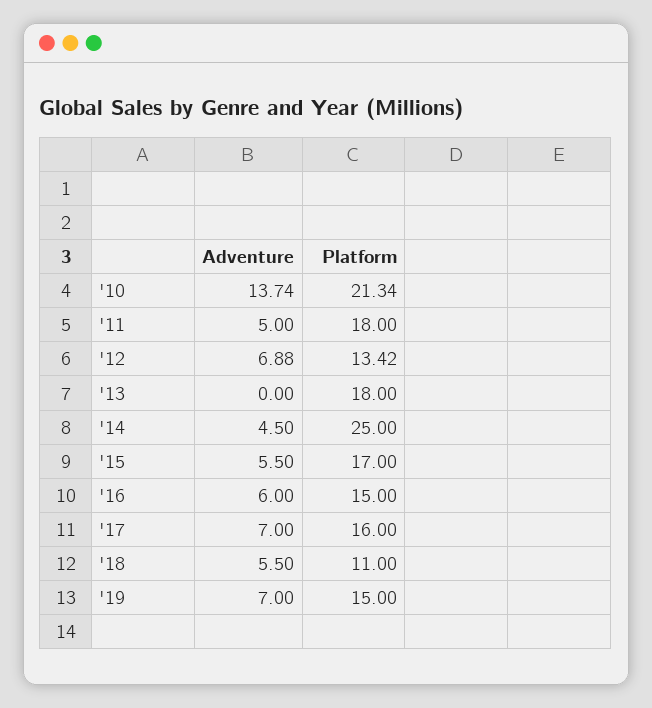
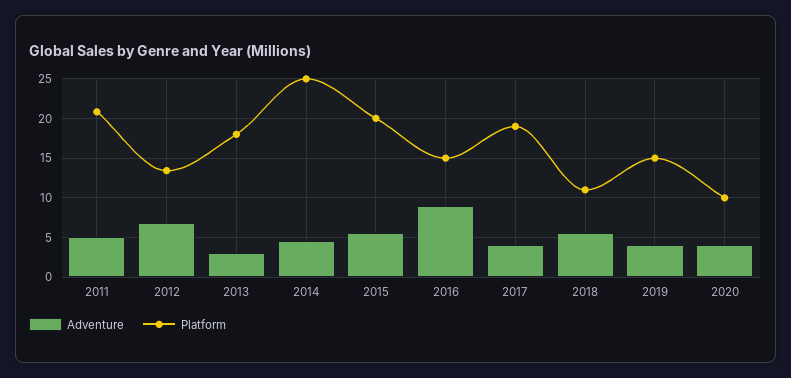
Adventure, '10: 13.74 -> none
Platform, '10: 21.34 -> none
Platform, '11: 18 -> 21
Adventure, '13: 0 -> 3
Platform, '15: 17 -> 20
Adventure, '16: 6 -> 9
Adventure, '17: 7 -> 4
Platform, '17: 16 -> 19
Adventure, '19: 7 -> 4
Adventure, 2020: none -> 4
Platform, 2020: none -> 10

